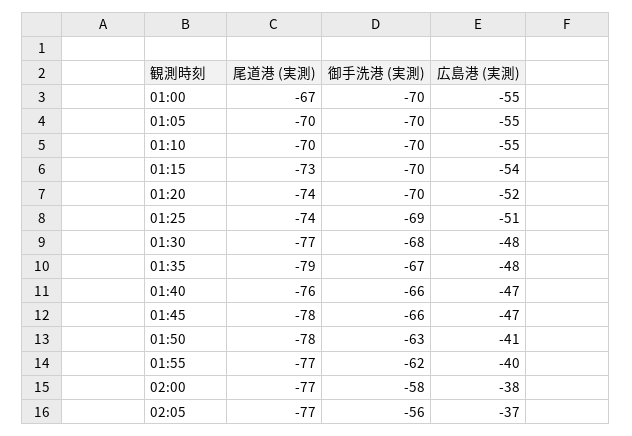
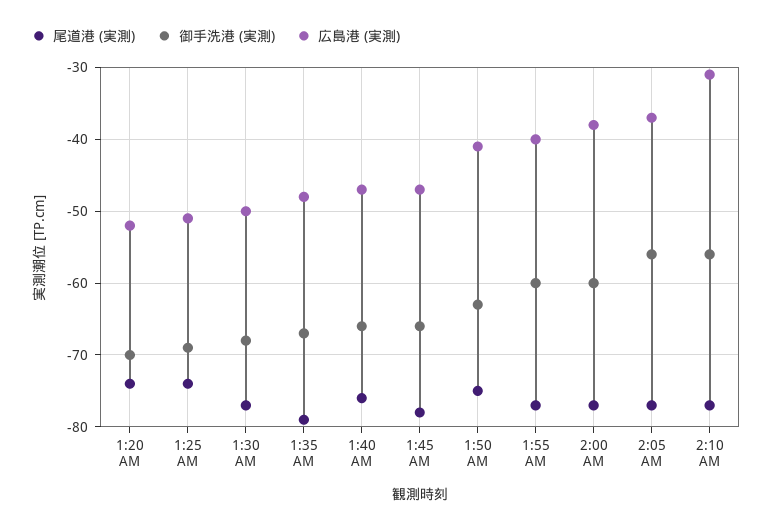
尾道港 (実測), 01:00: -67 -> none
御手洗港 (実測), 01:00: -70 -> none
広島港 (実測), 01:00: -55 -> none
尾道港 (実測), 01:05: -70 -> none
御手洗港 (実測), 01:05: -70 -> none
広島港 (実測), 01:05: -55 -> none
尾道港 (実測), 01:10: -70 -> none
御手洗港 (実測), 01:10: -70 -> none
広島港 (実測), 01:10: -55 -> none
尾道港 (実測), 01:15: -73 -> none
御手洗港 (実測), 01:15: -70 -> none
広島港 (実測), 01:15: -54 -> none
広島港 (実測), 01:30: -48 -> -50
尾道港 (実測), 01:50: -78 -> -75
御手洗港 (実測), 01:55: -62 -> -60
御手洗港 (実測), 02:00: -58 -> -60
尾道港 (実測), 2:10 AM: none -> -77
御手洗港 (実測), 2:10 AM: none -> -56
広島港 (実測), 2:10 AM: none -> -31

